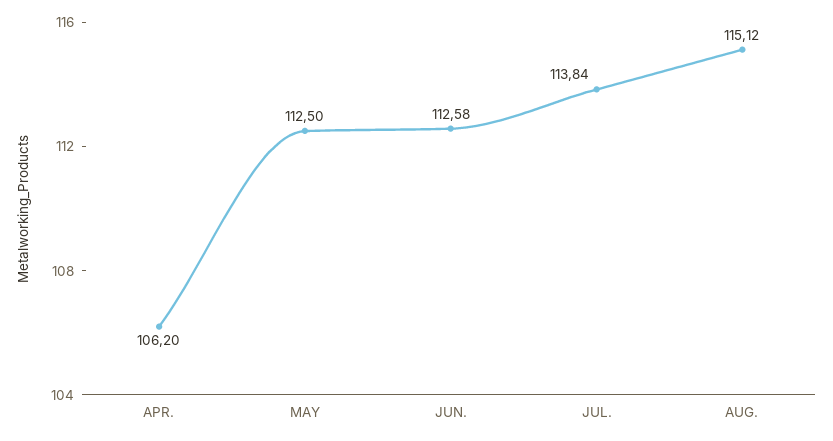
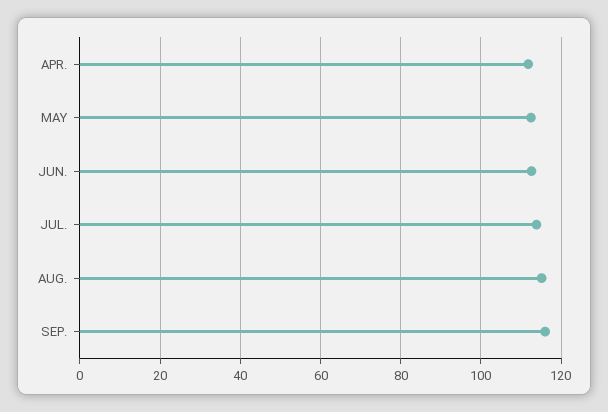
APR.: 106.2 -> 112
SEP.: none -> 116

